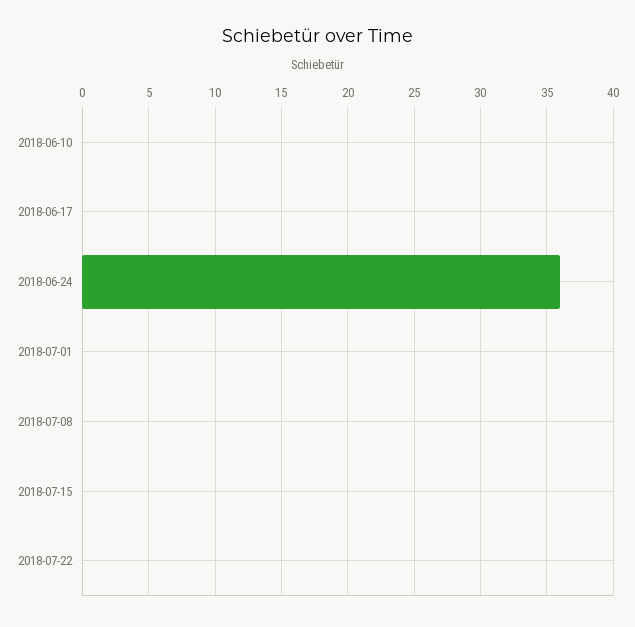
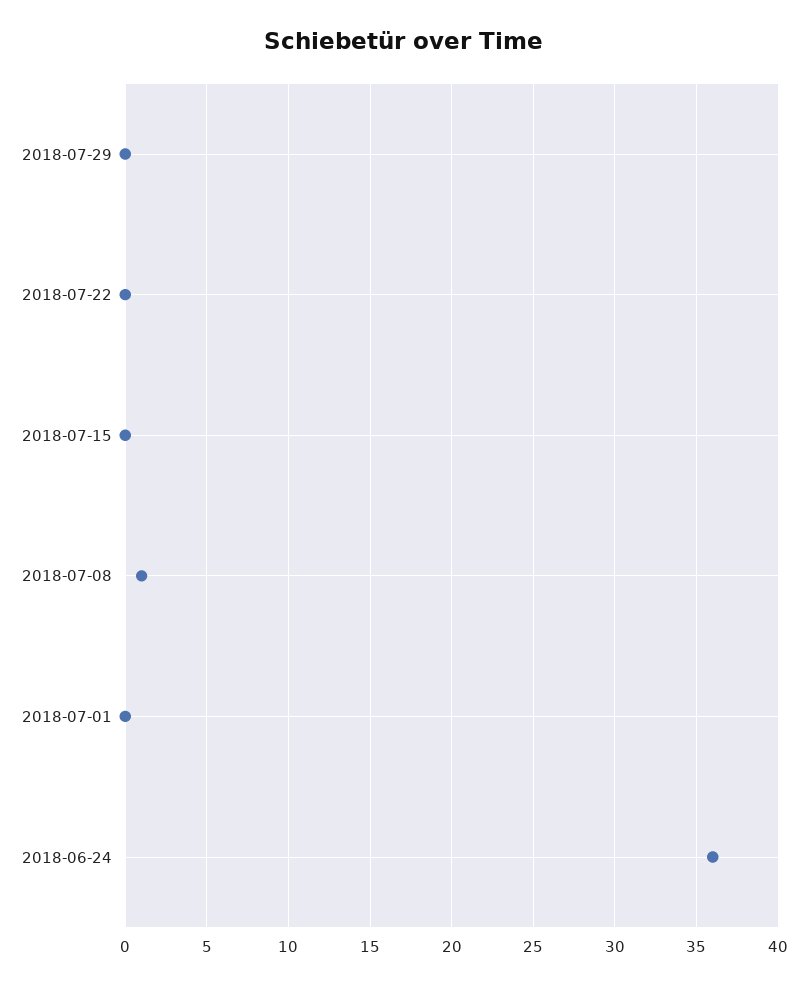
2018-06-10: 0 -> none
2018-06-17: 0 -> none
2018-07-08: 0 -> 1
2018-07-29: none -> 0

